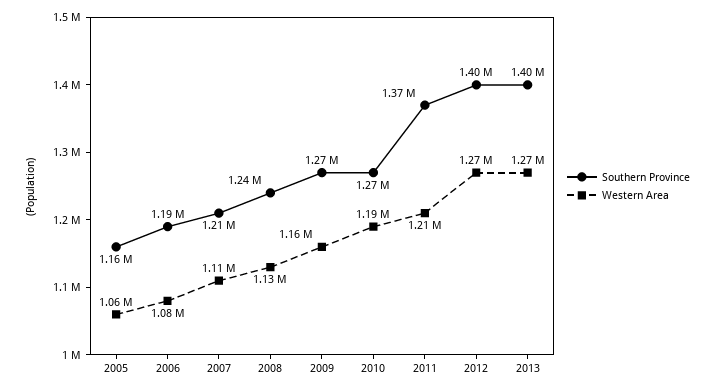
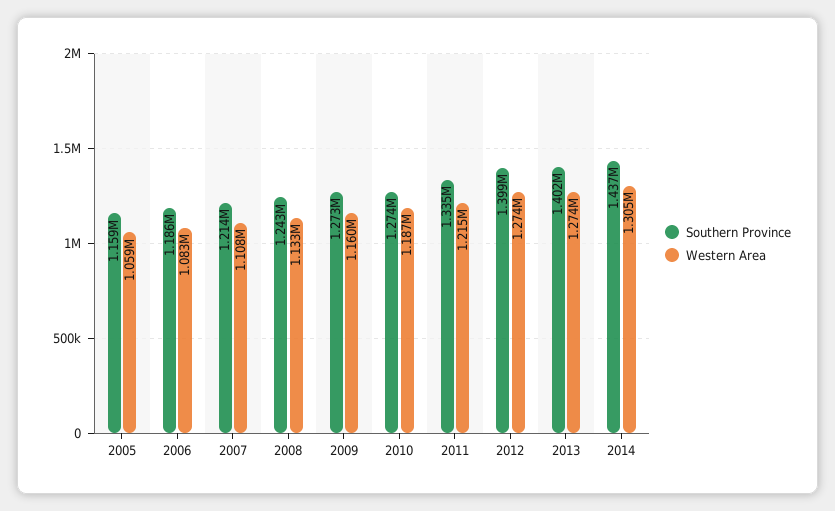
Southern Province, 2011: 1370000 -> 1335000
Southern Province, 2014: none -> 1437000
Western Area, 2014: none -> 1305000

